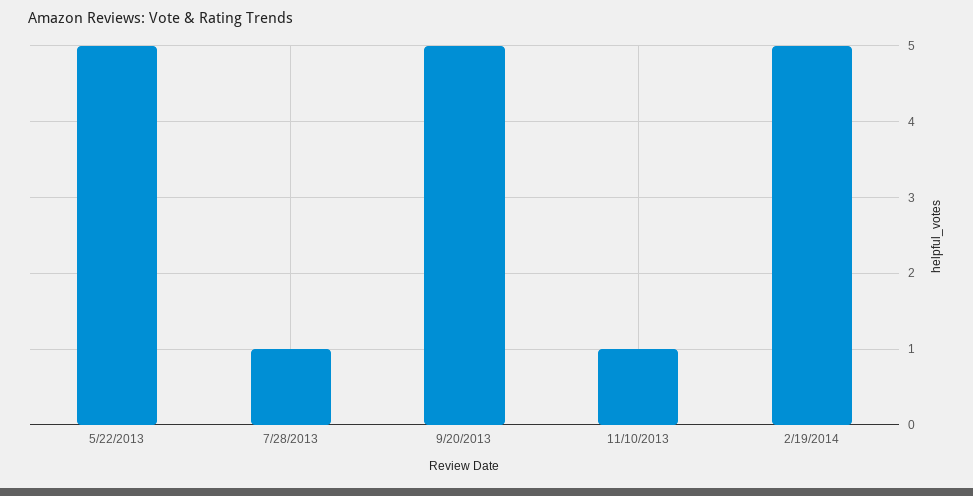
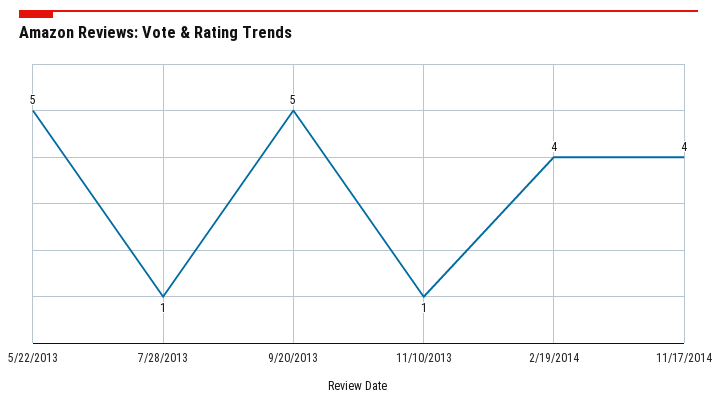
2/19/2014: 5 -> 4
11/17/2014: none -> 4

